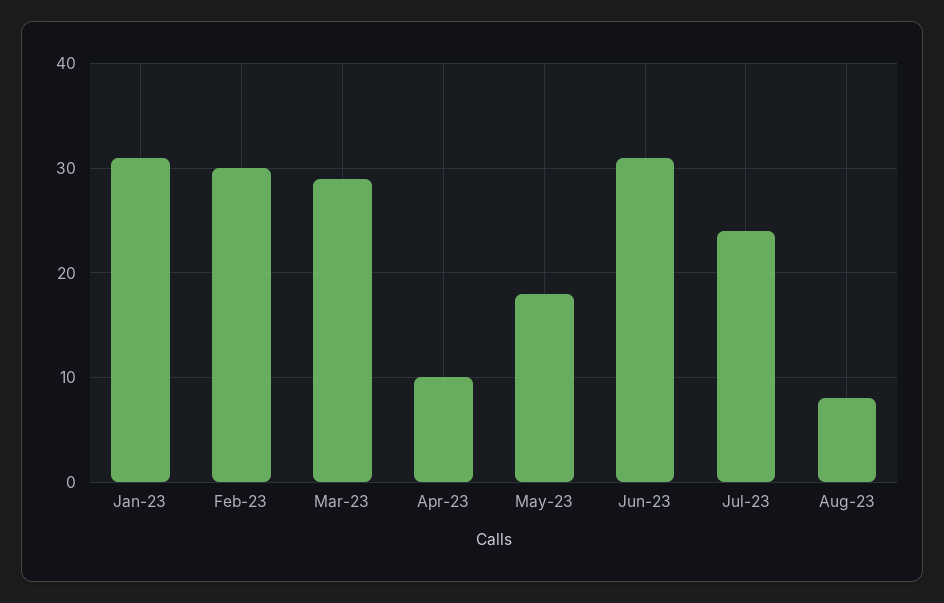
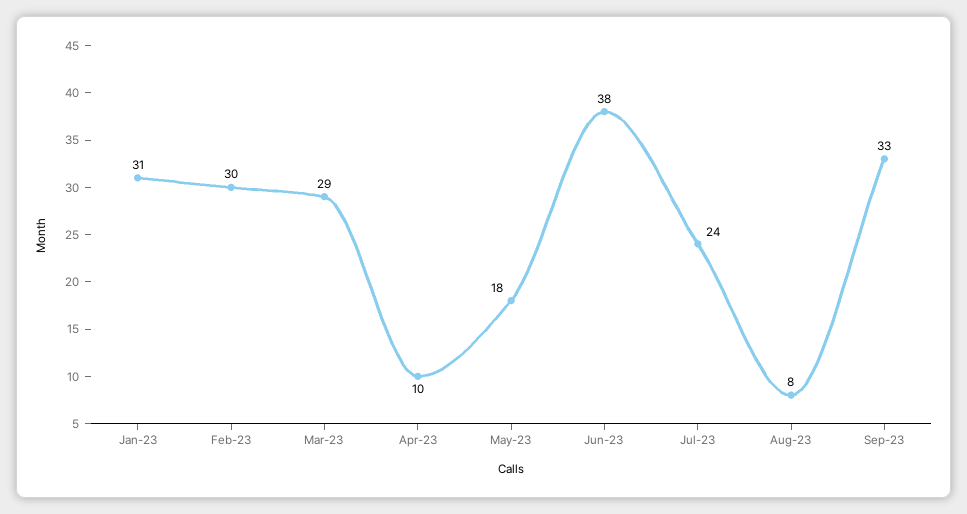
Jun-23: 31 -> 38
Sep-23: none -> 33

